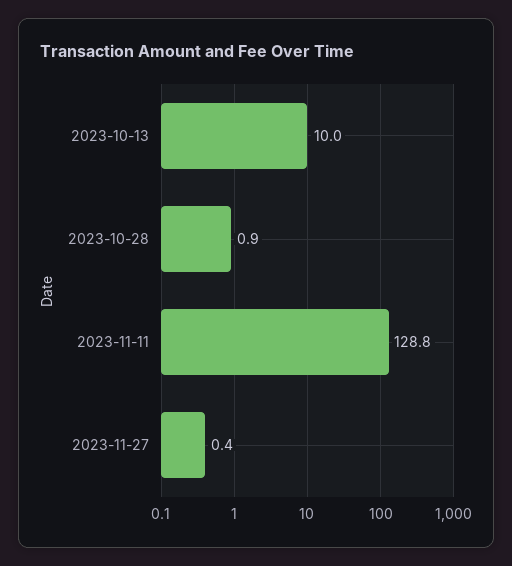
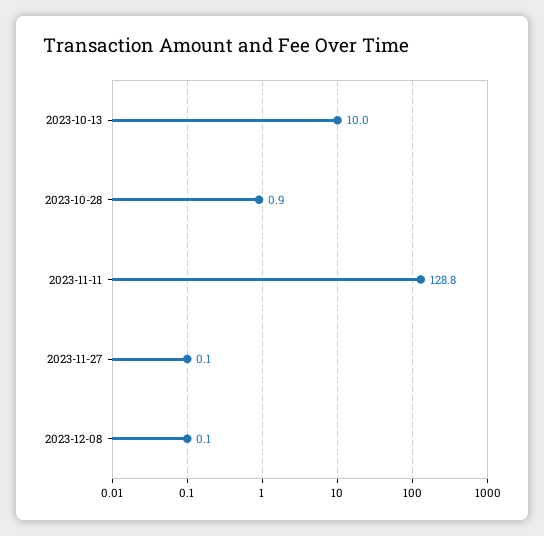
2023-11-27: 0.4 -> 0.1
2023-12-08: none -> 0.1

